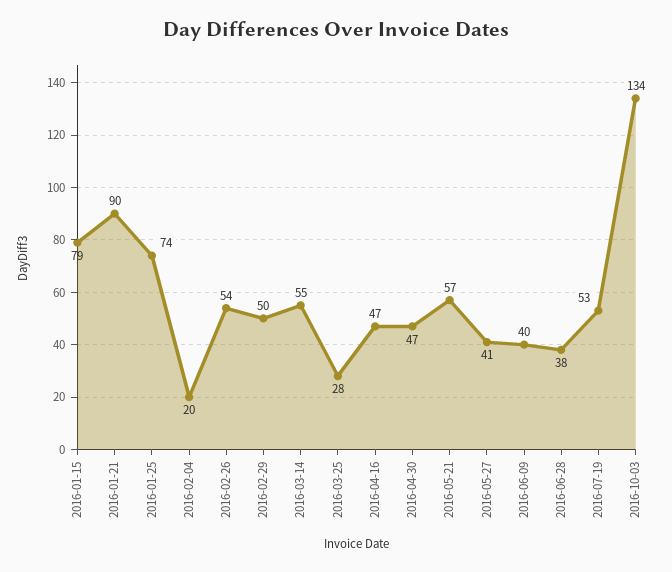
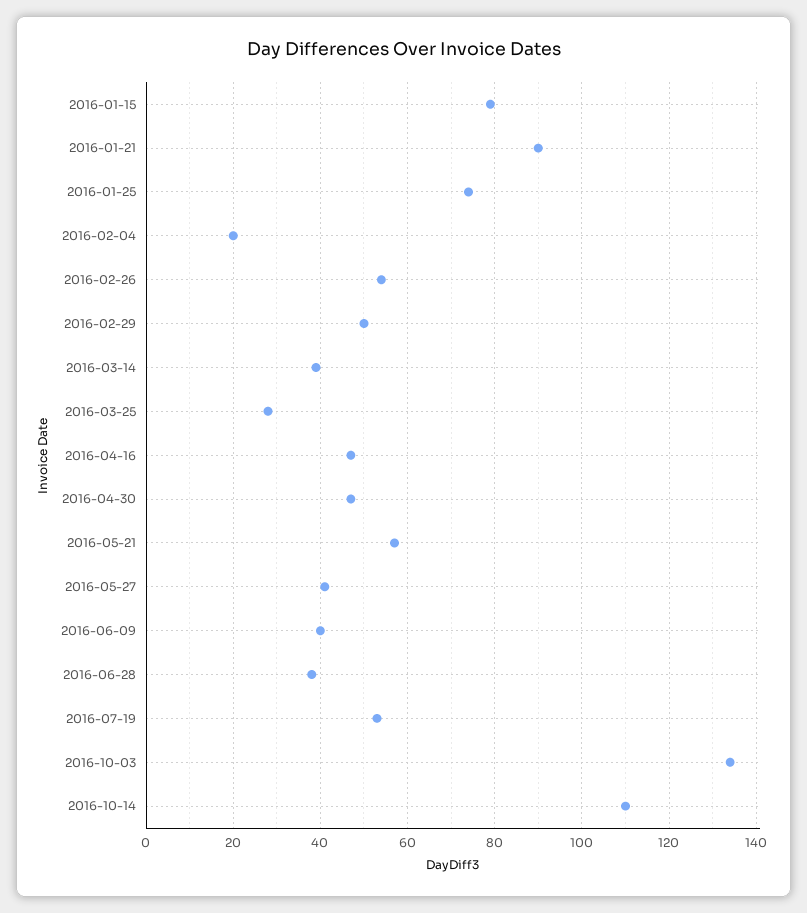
2016-03-14: 55 -> 40
2016-10-14: none -> 110

